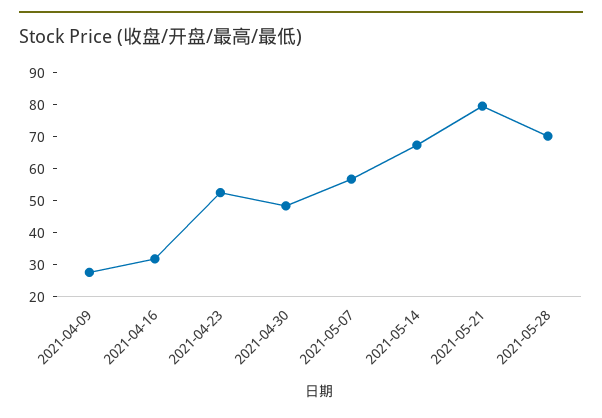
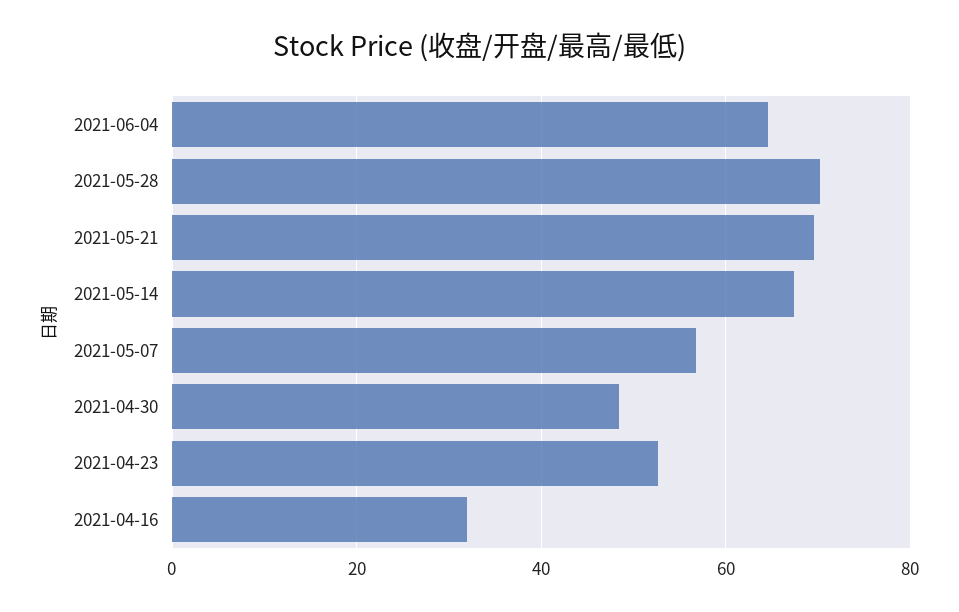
2021-04-09: 27.5 -> none
2021-05-21: 80 -> 70
2021-06-04: none -> 64

